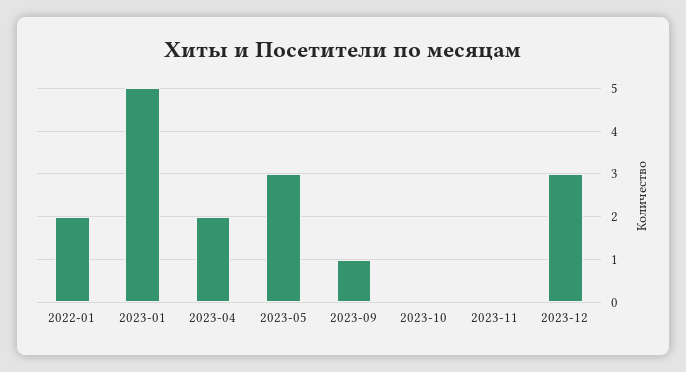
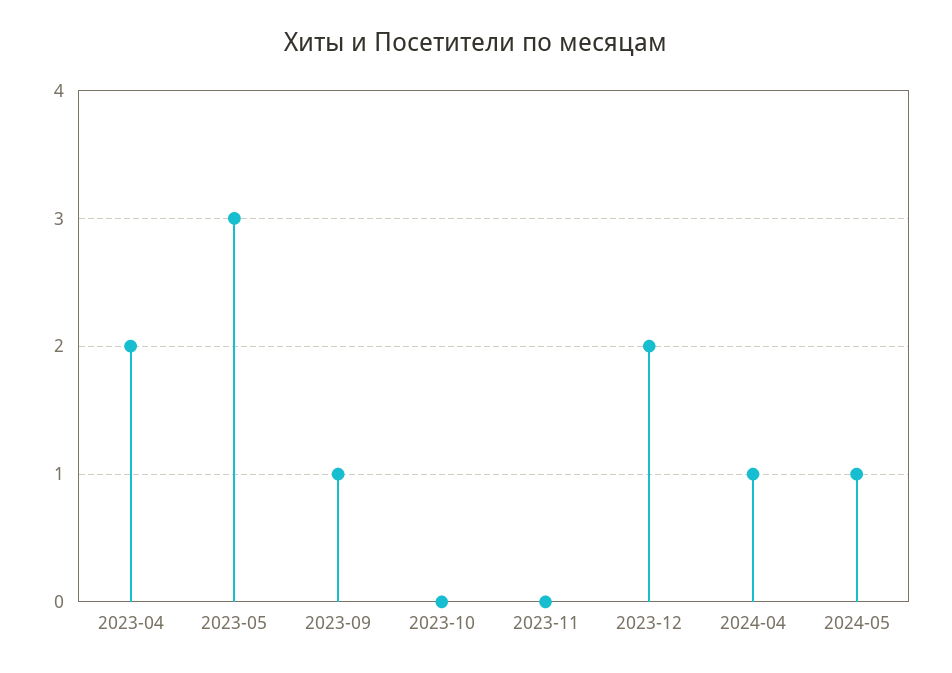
2022-01: 2 -> none
2023-01: 5 -> none
2023-12: 3 -> 2
2024-04: none -> 1
2024-05: none -> 1

